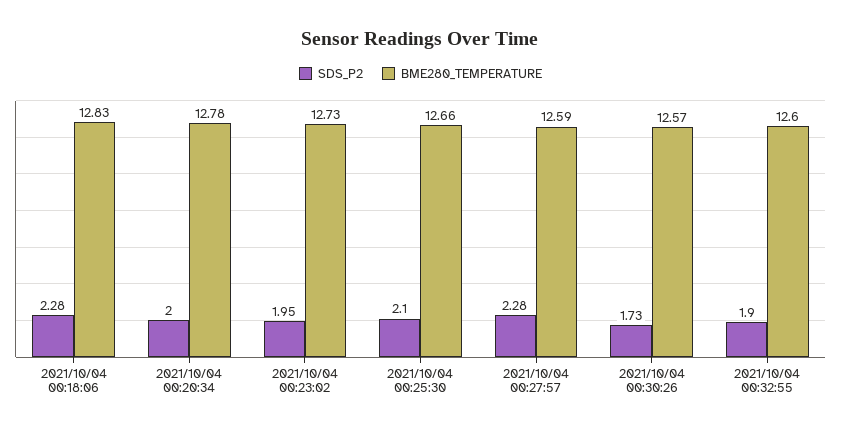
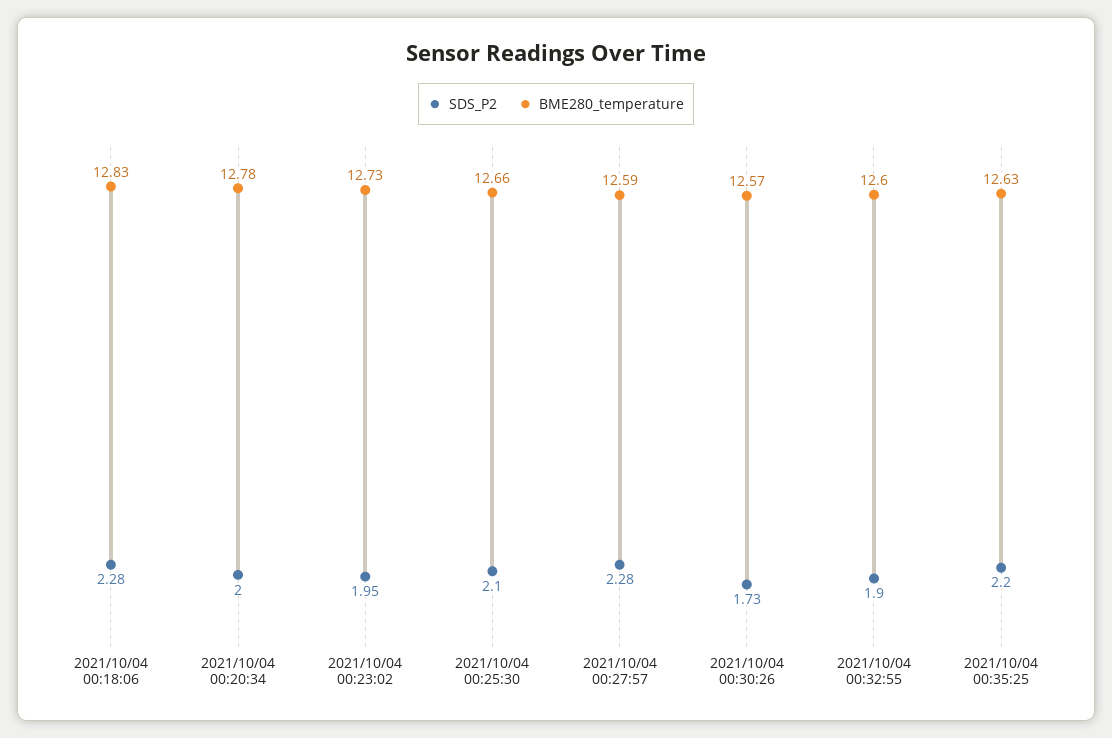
SDS_P2, 2021/10/04 00:35:25: none -> 2.2
BME280_TEMPERATURE, 2021/10/04 00:35:25: none -> 12.63

